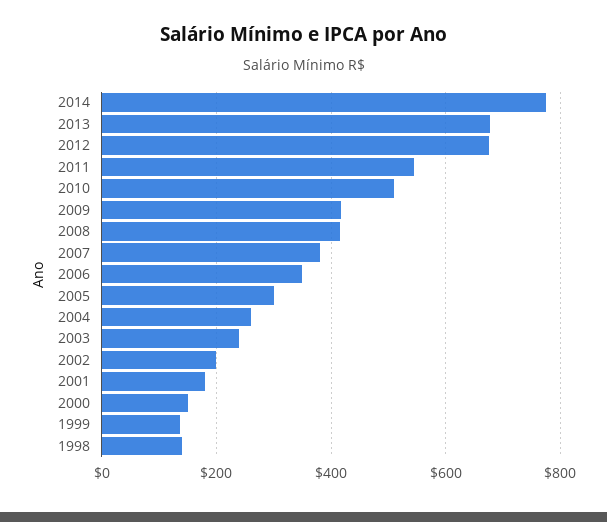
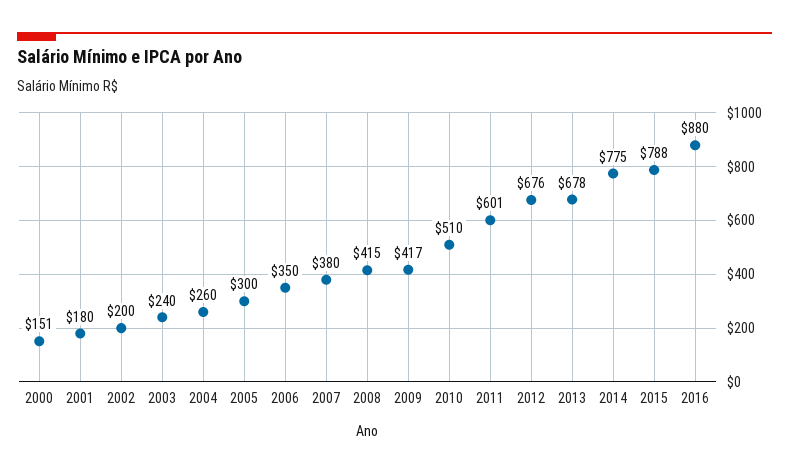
2011: 540 -> 601
1999: 140 -> none
1998: 140 -> none
2015: none -> 788
2016: none -> 880

